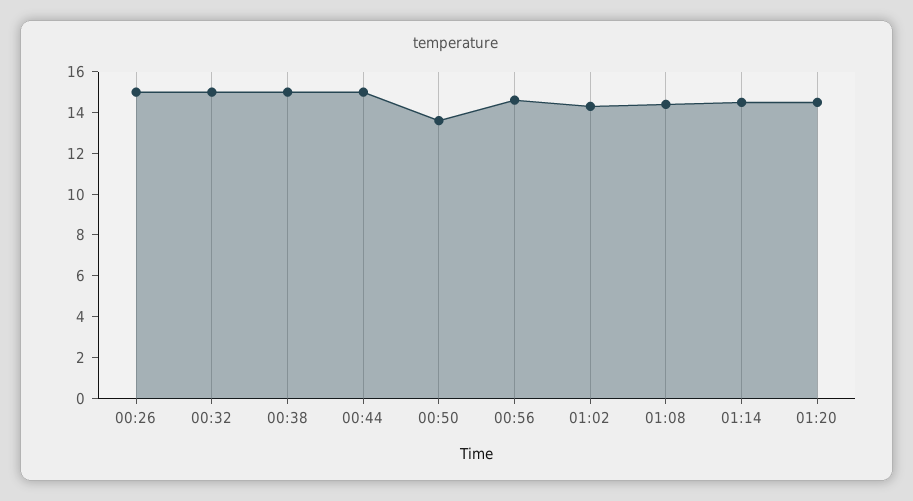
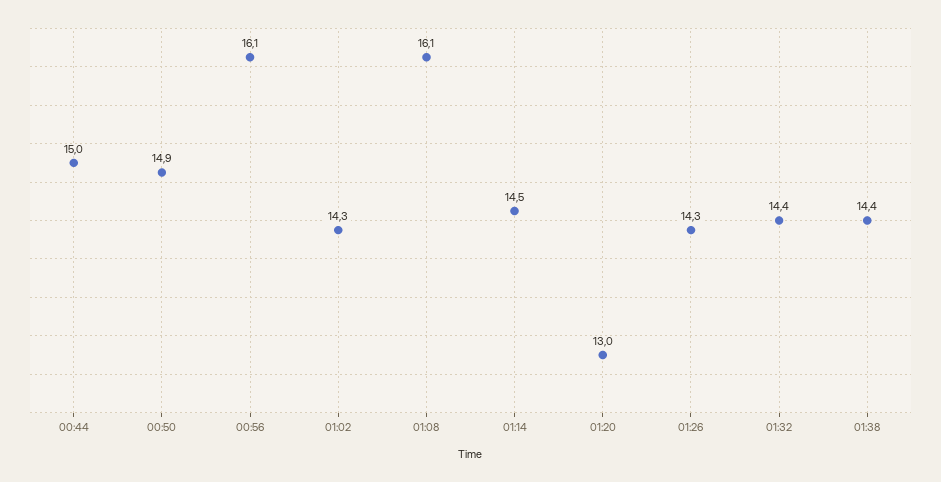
00:26: 15 -> none
00:32: 15 -> none
00:38: 15 -> none
00:50: 13.5 -> 14.9
00:56: 14.5 -> 16.1
01:08: 14.5 -> 16.1
01:20: 14.5 -> 13
01:26: none -> 14.3
01:32: none -> 14.4
01:38: none -> 14.4

